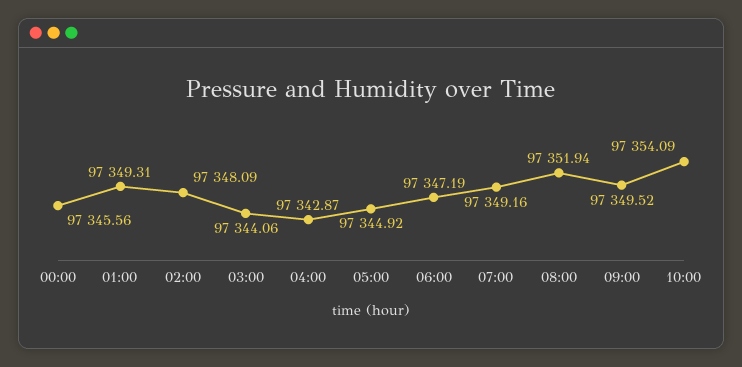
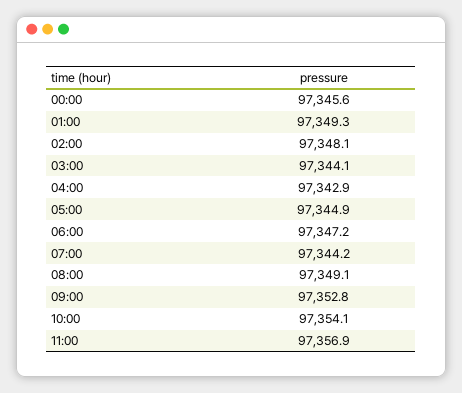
07:00: 97349.16 -> 97344.2
08:00: 97351.94 -> 97349.1
09:00: 97349.52 -> 97352.8
11:00: none -> 97356.9

